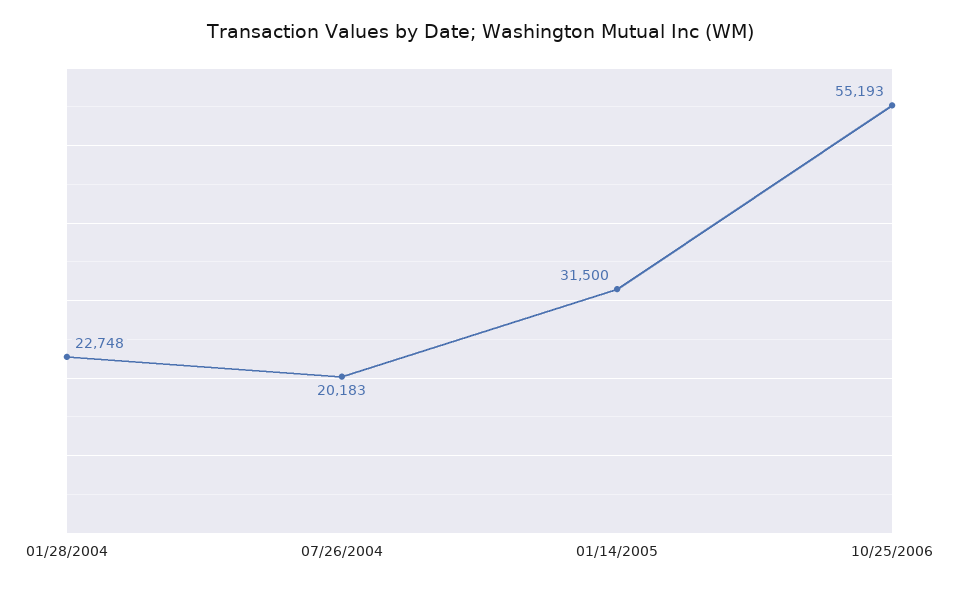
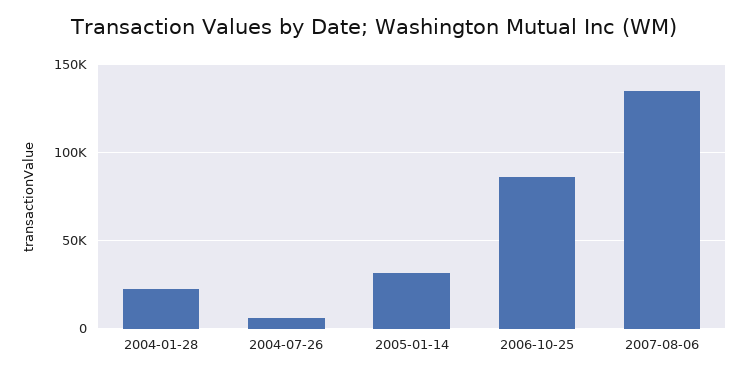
07/26/2004: 20183 -> 5000
10/25/2006: 55193 -> 85000
2007-08-06: none -> 135000

